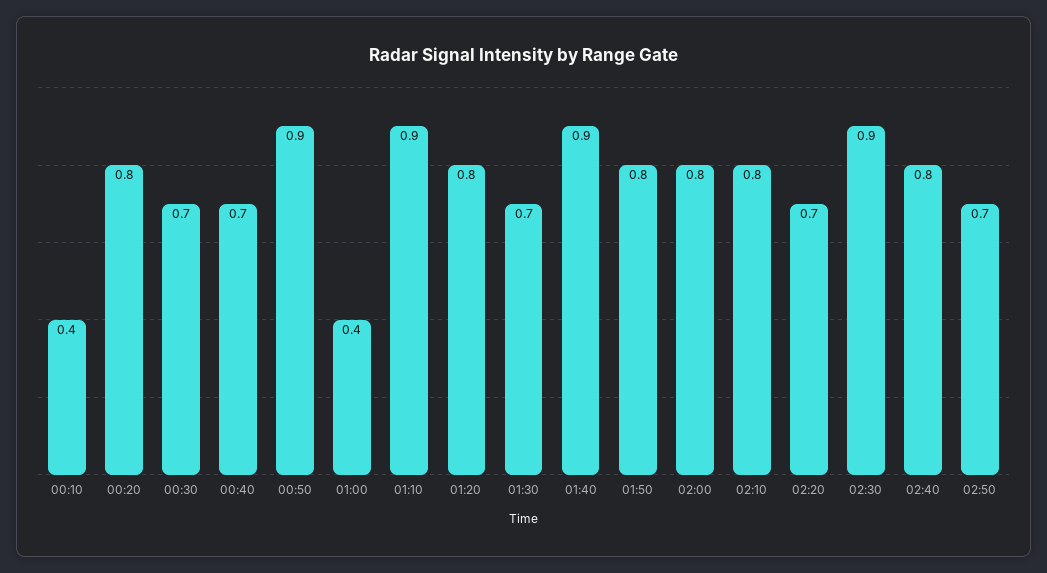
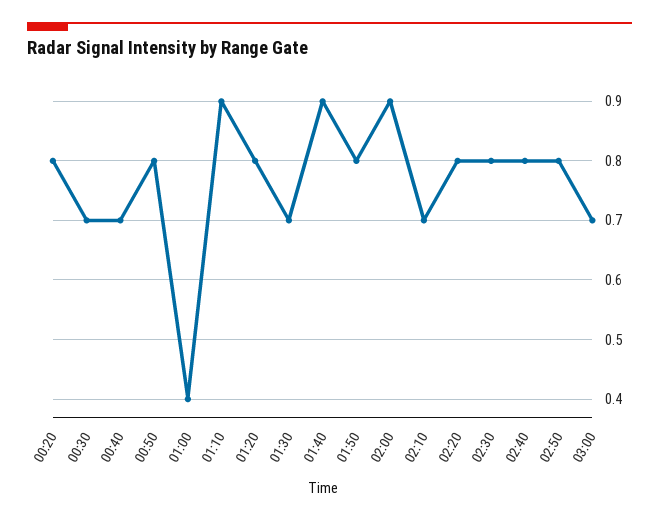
00:10: 0.4 -> none
00:50: 0.9 -> 0.8
02:00: 0.8 -> 0.9
02:10: 0.8 -> 0.7
02:20: 0.7 -> 0.8
02:30: 0.9 -> 0.8
02:50: 0.7 -> 0.8
03:00: none -> 0.7

